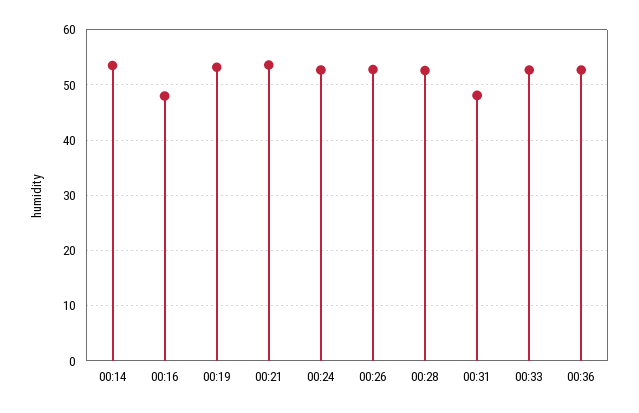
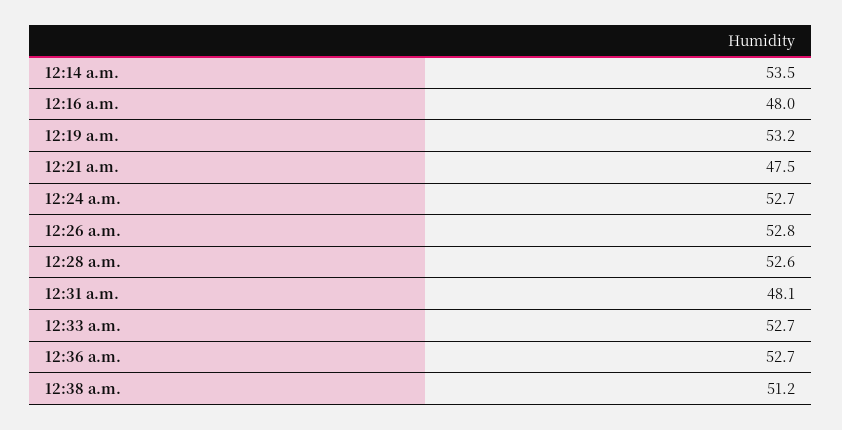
00:21: 54 -> 47.5
12:38 a.m.: none -> 51.2

